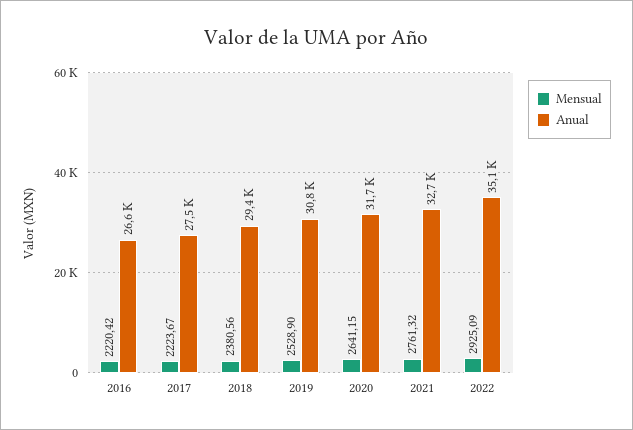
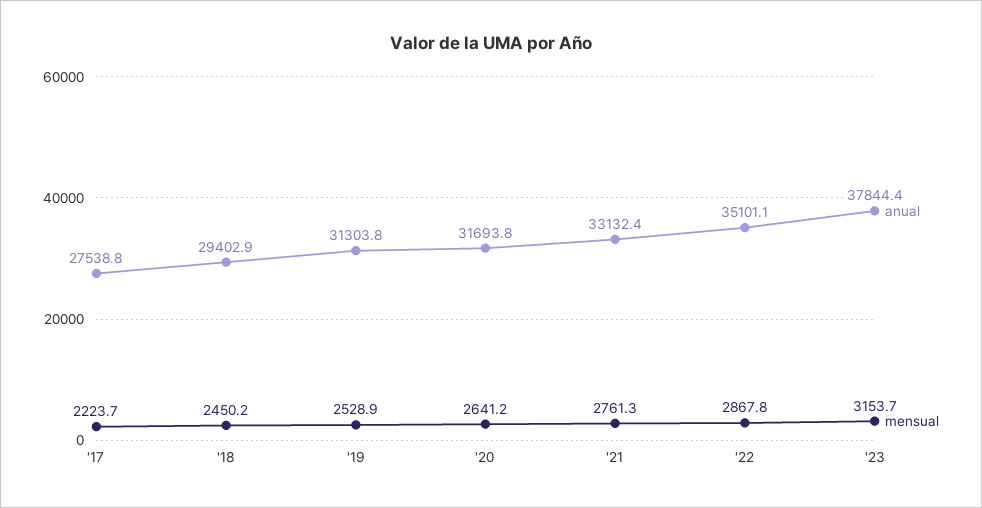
Mensual, 2016: 2220.42 -> none
Anual, 2016: 26600 -> none
Mensual, 2018: 2380.56 -> 2450.2
Anual, 2019: 30800 -> 31303.8
Anual, 2021: 32700 -> 33132.4
Mensual, 2022: 2925.09 -> 2867.8
Anual, '23: none -> 37844.4
Mensual, '23: none -> 3153.7

